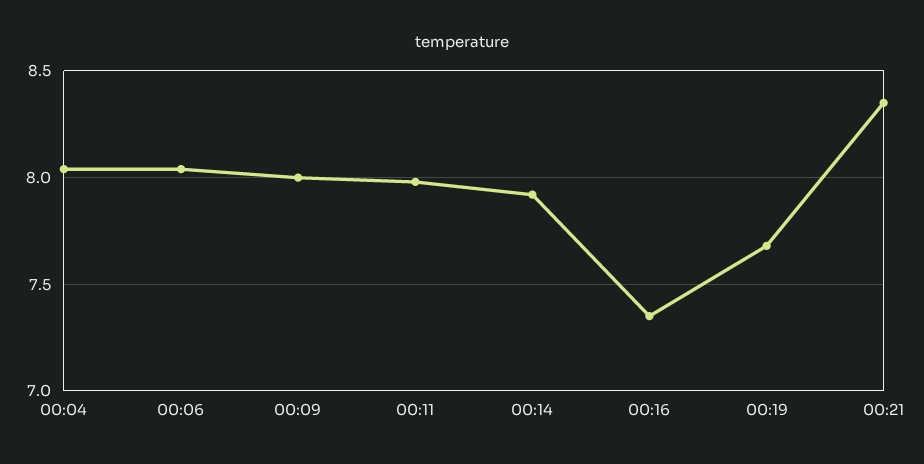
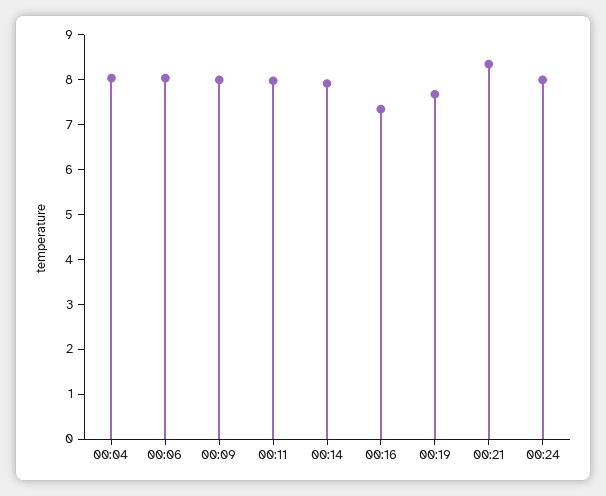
00:24: none -> 8

